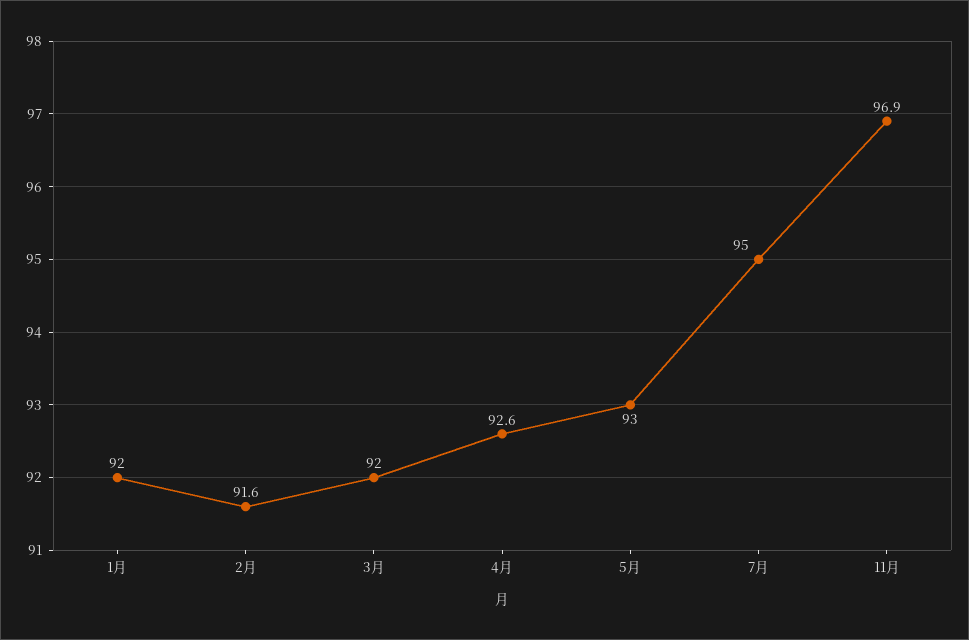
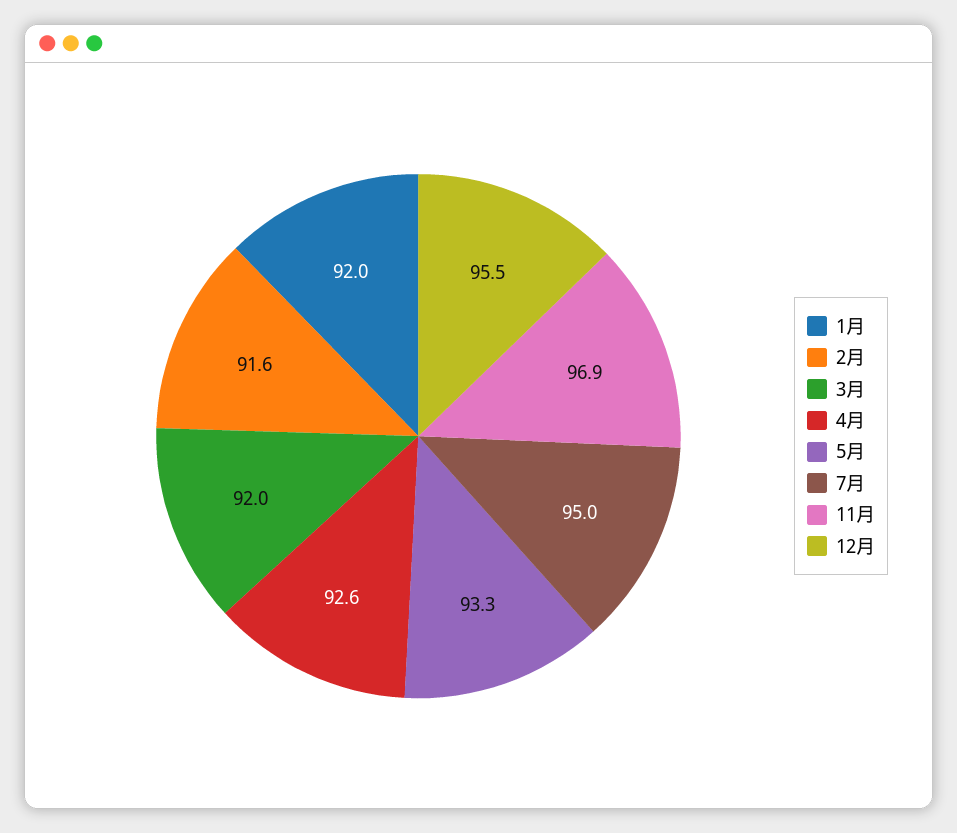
5月: 93 -> 93.3
12月: none -> 95.5

